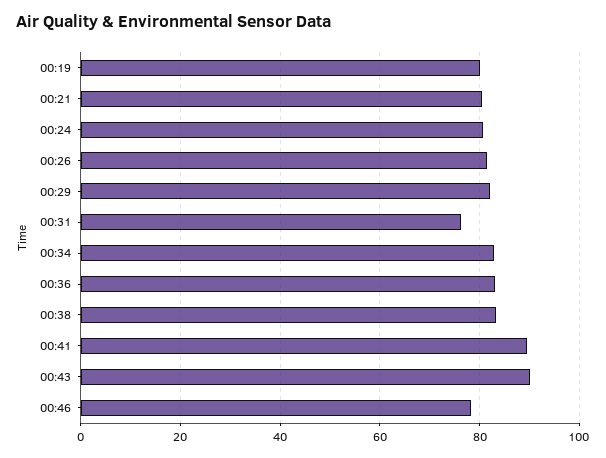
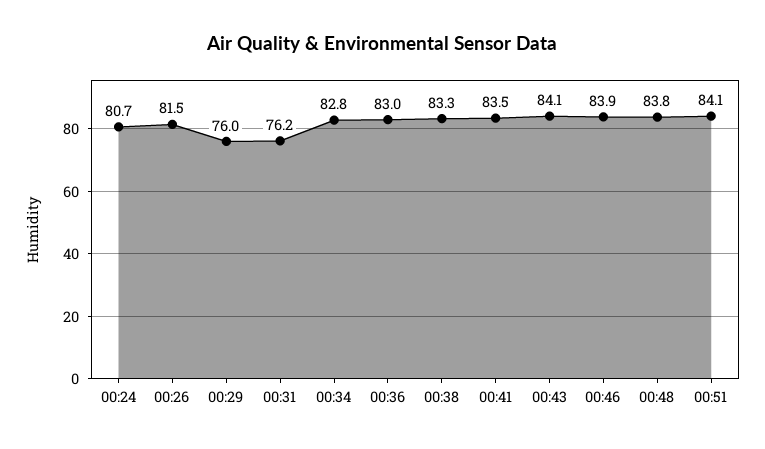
00:19: 80 -> none
00:21: 80 -> none
00:29: 82 -> 76
00:41: 90 -> 83.5
00:43: 90 -> 84.1
00:46: 78 -> 83.9
00:48: none -> 83.8
00:51: none -> 84.1

